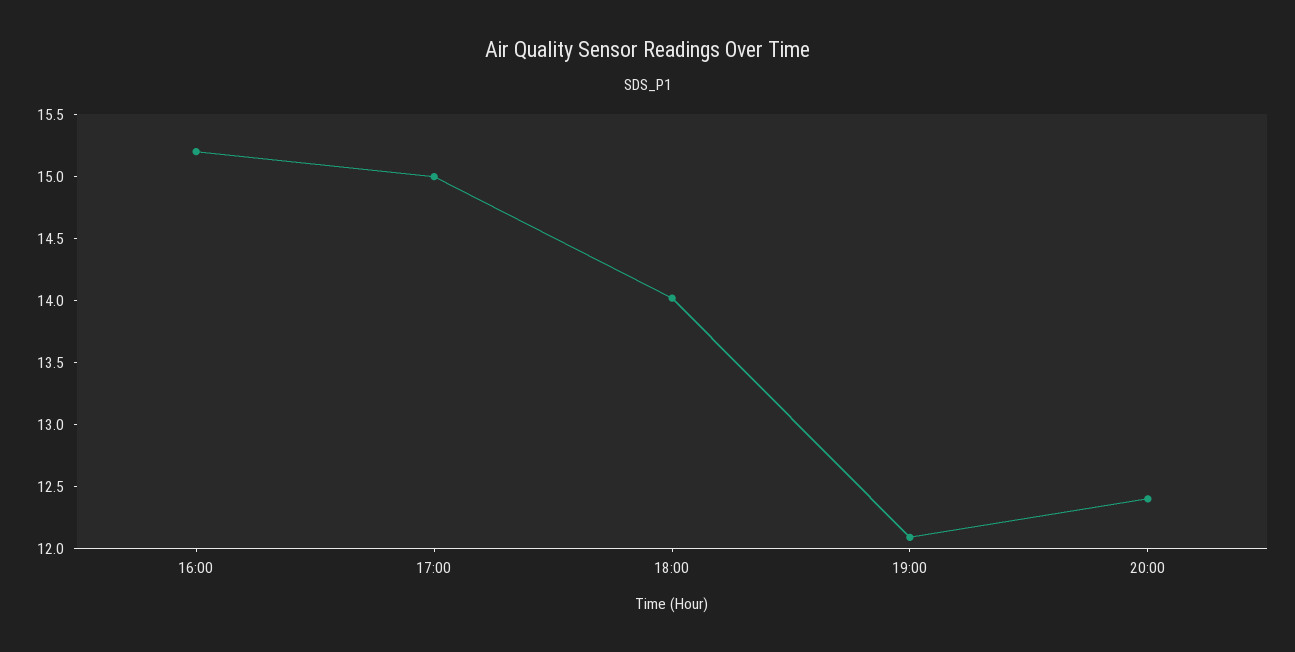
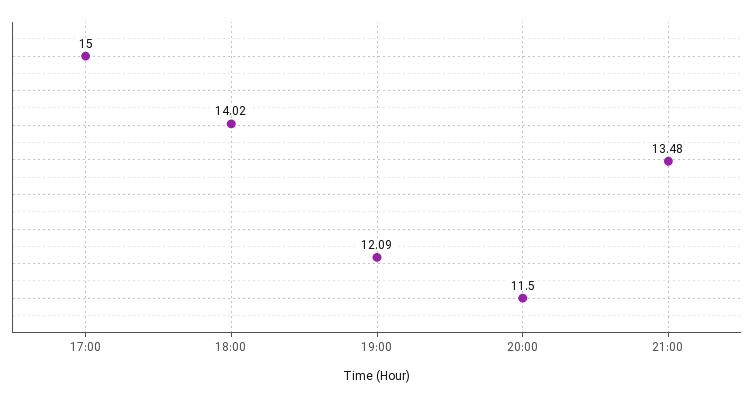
16:00: 15.2 -> none
20:00: 12.4 -> 11.5
21:00: none -> 13.48

